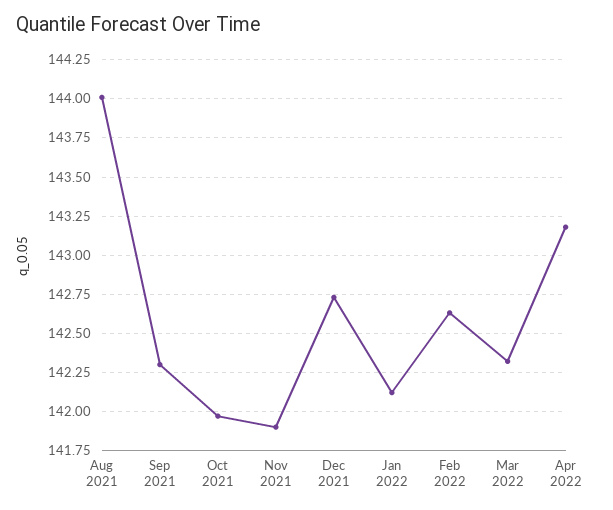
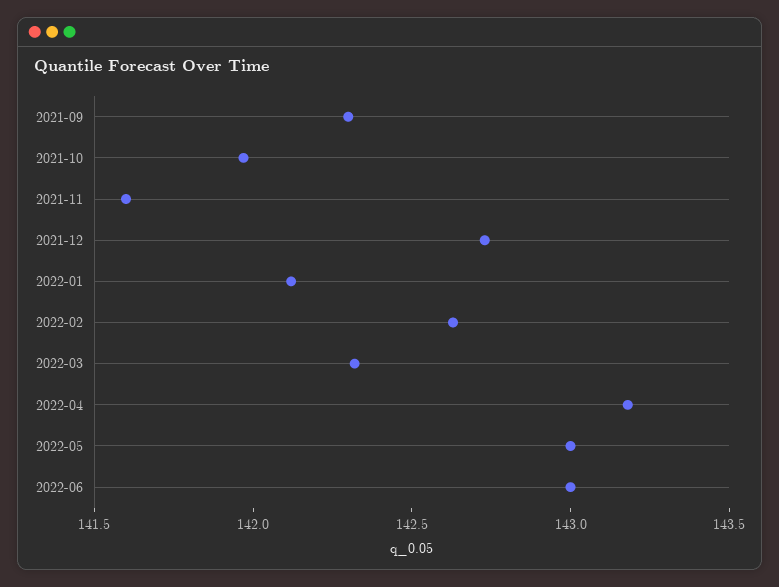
Aug 2021: 144 -> none
Nov 2021: 141.9 -> 141.6
2022-05: none -> 143
2022-06: none -> 143

